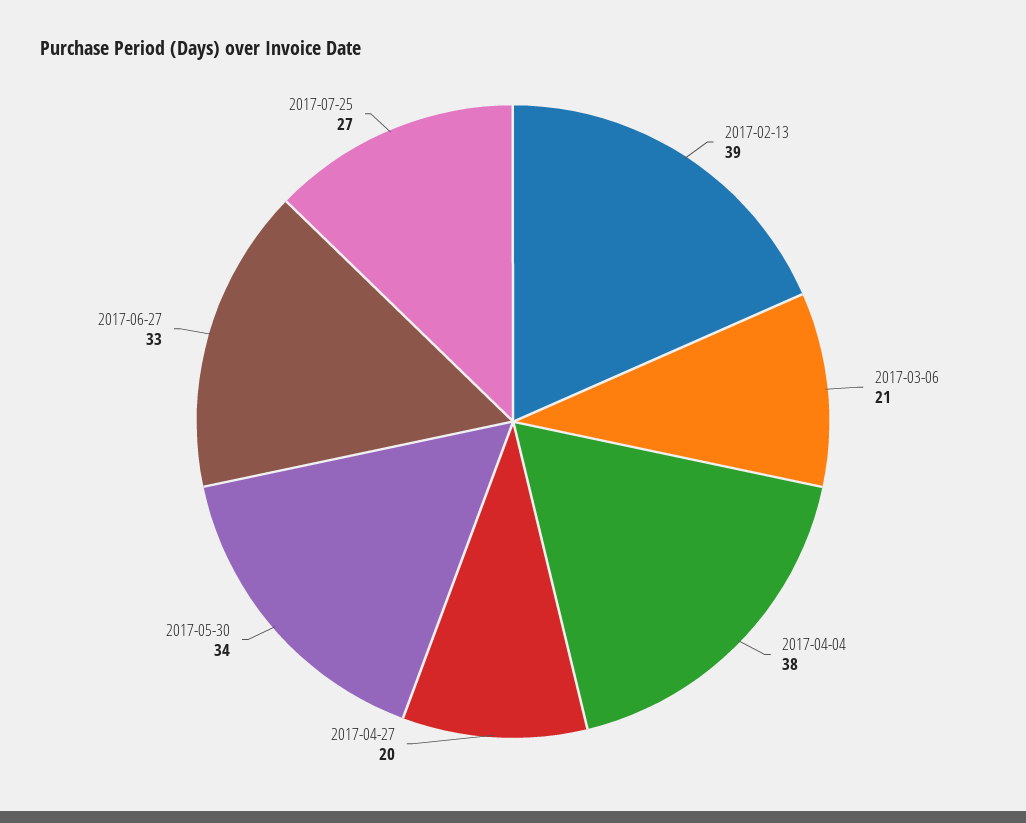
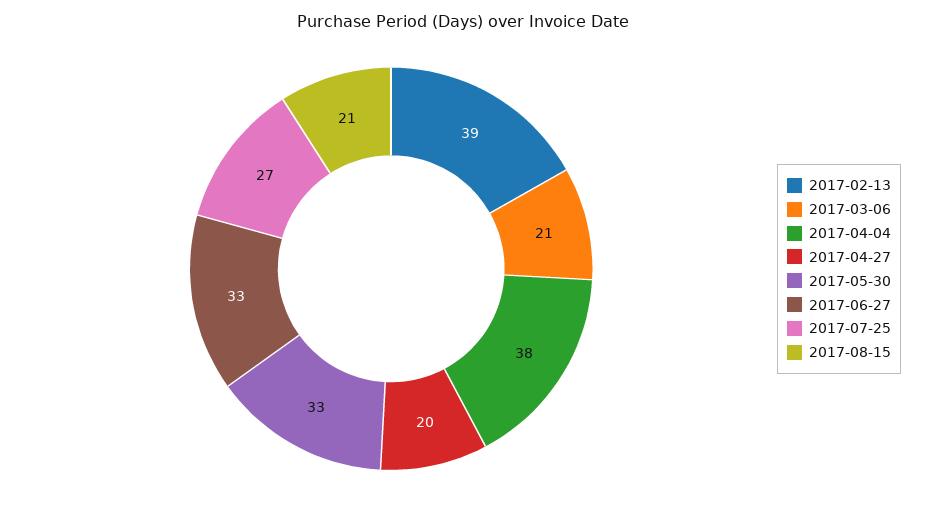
2017-05-30: 34 -> 33
2017-08-15: none -> 21

